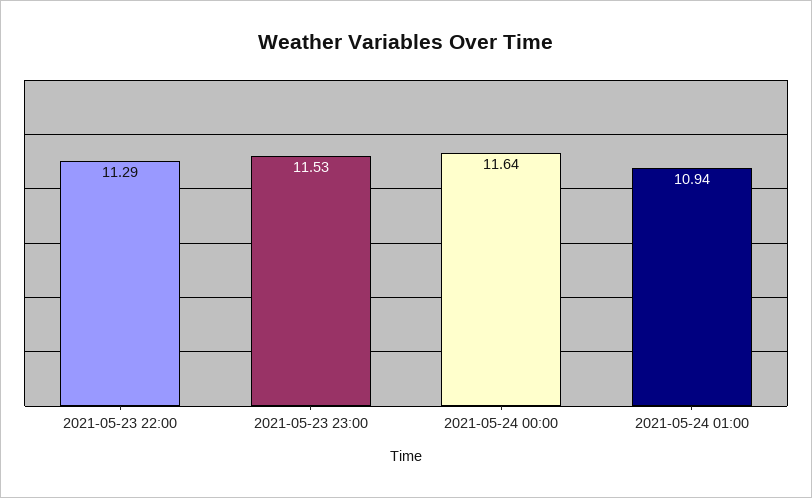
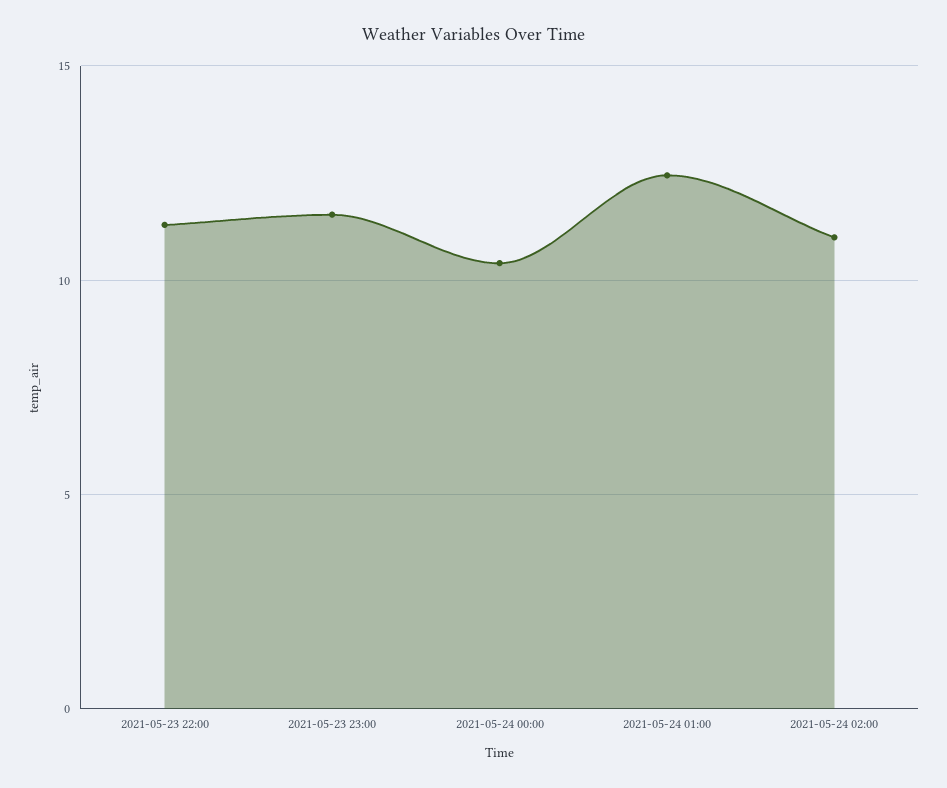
2021-05-24 00:00: 11.64 -> 10.5
2021-05-24 01:00: 10.94 -> 12.5
2021-05-24 02:00: none -> 11

